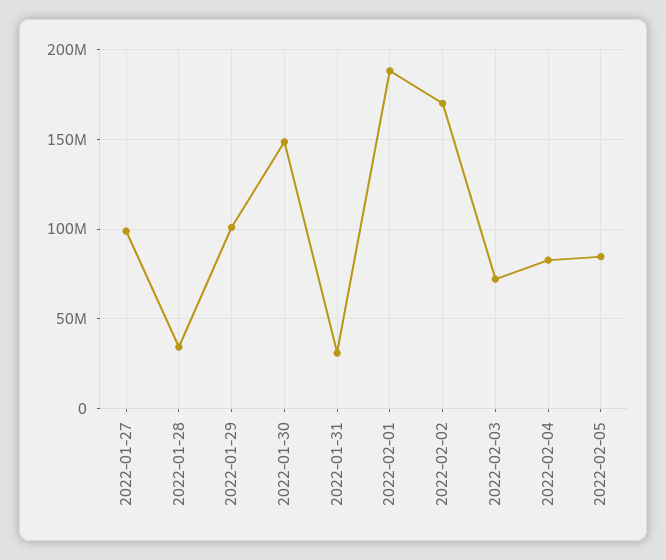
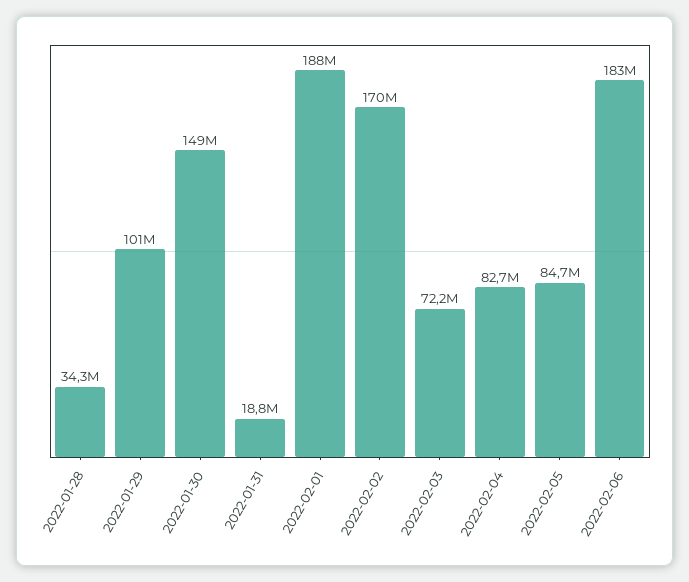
2022-01-27: 100000000 -> none
2022-01-31: 30000000 -> 18800000
2022-02-06: none -> 183000000

